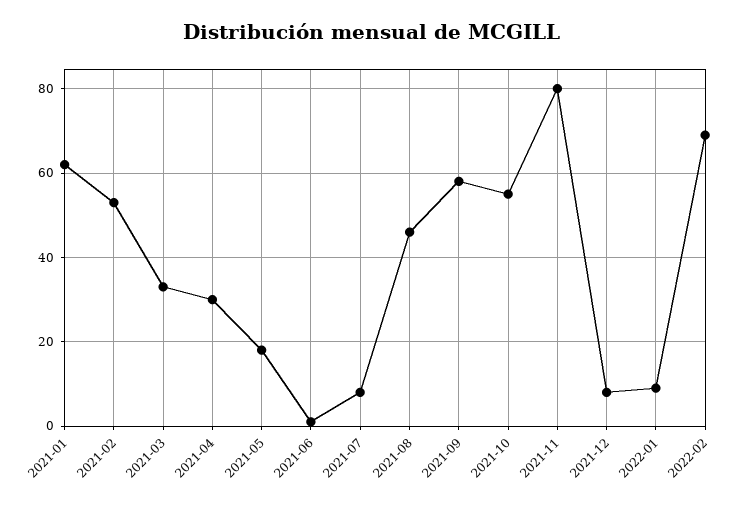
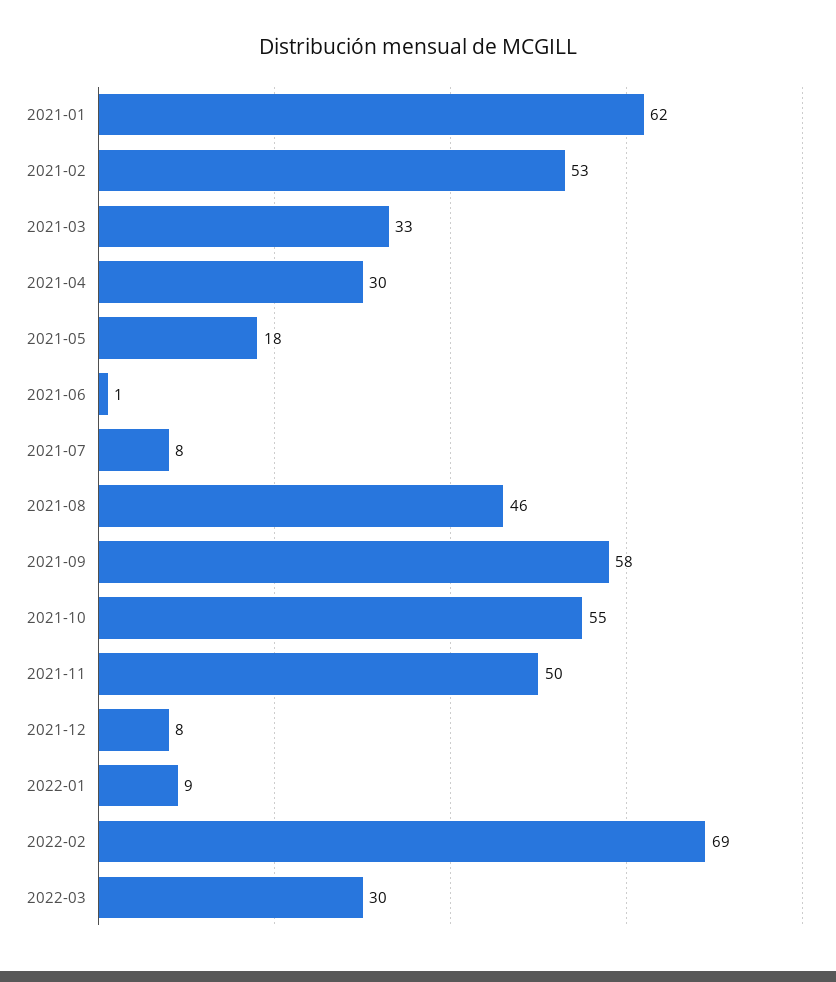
2021-11: 80 -> 50
2022-03: none -> 30

